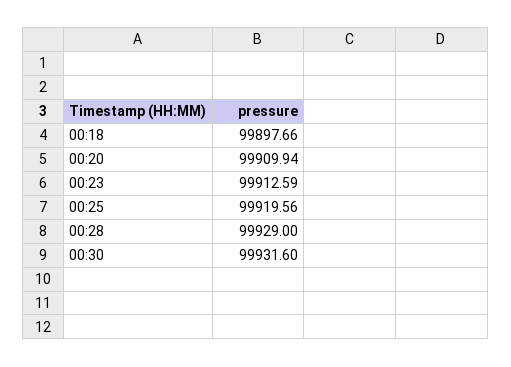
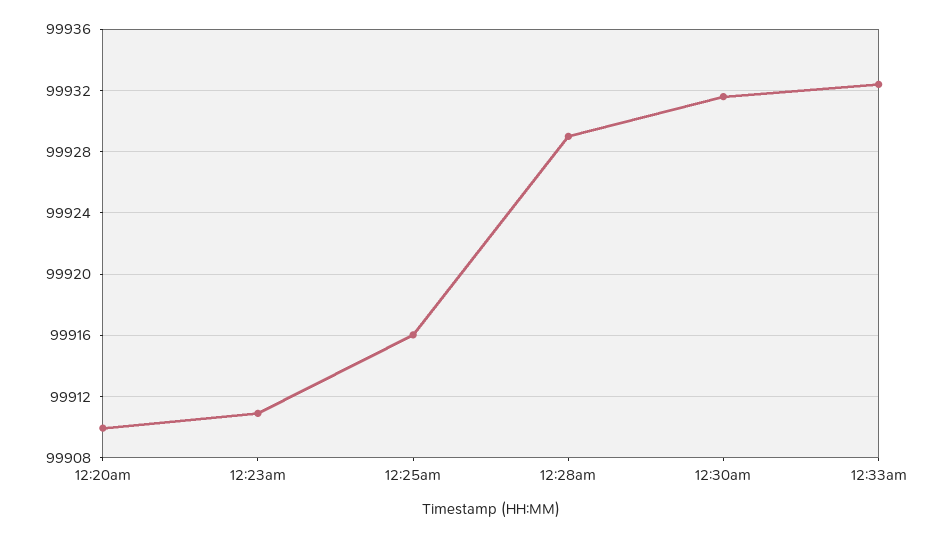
00:18: 99897.66 -> none
00:23: 99912.59 -> 99911
00:25: 99919.56 -> 99916
12:33am: none -> 99932.5

